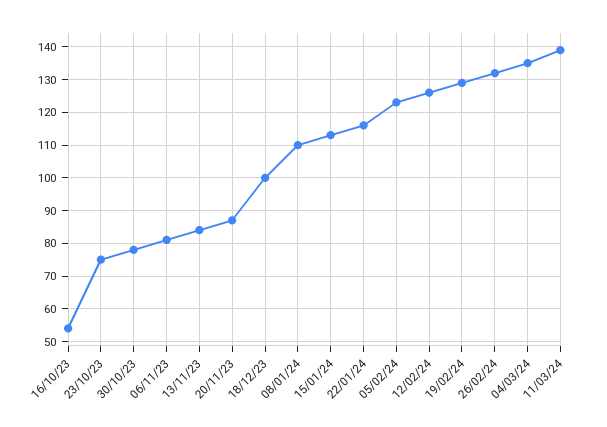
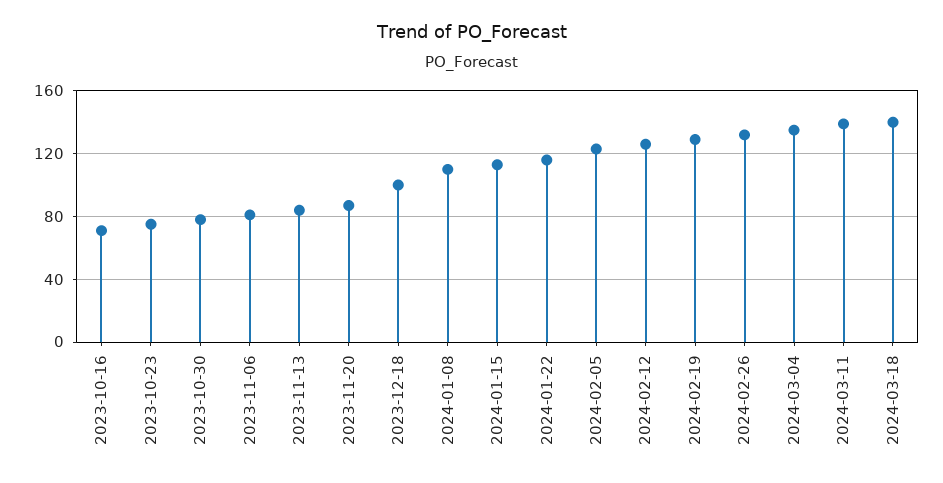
16/10/23: 55 -> 70
2024-03-18: none -> 140

